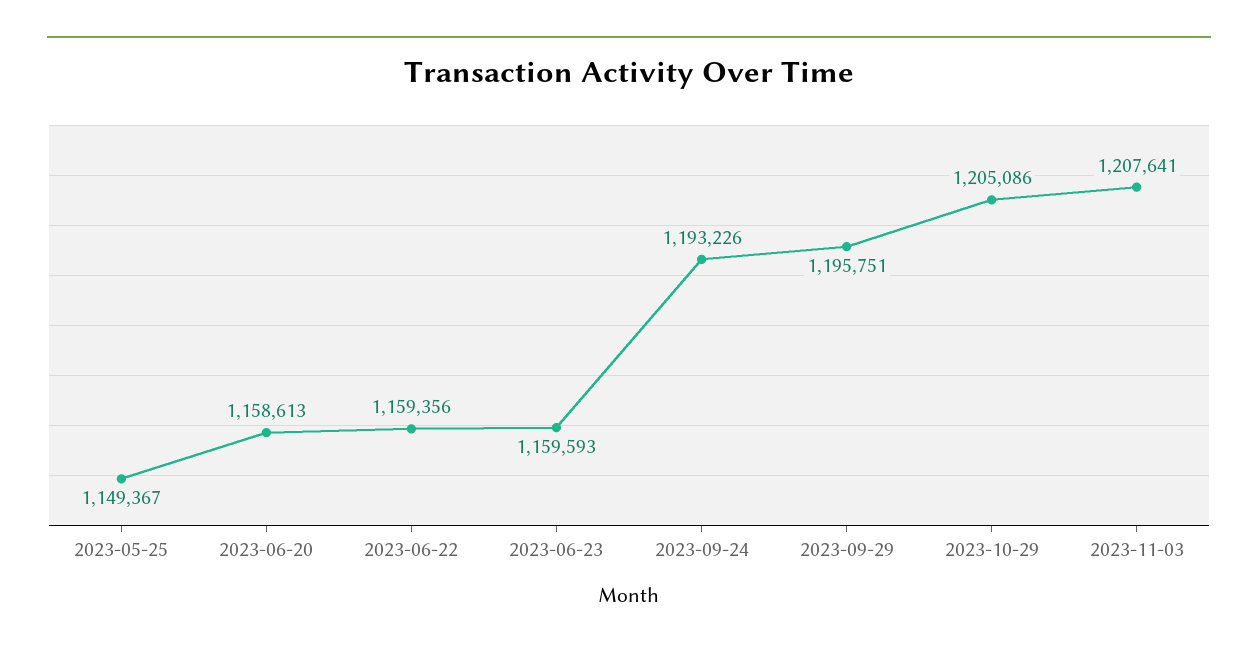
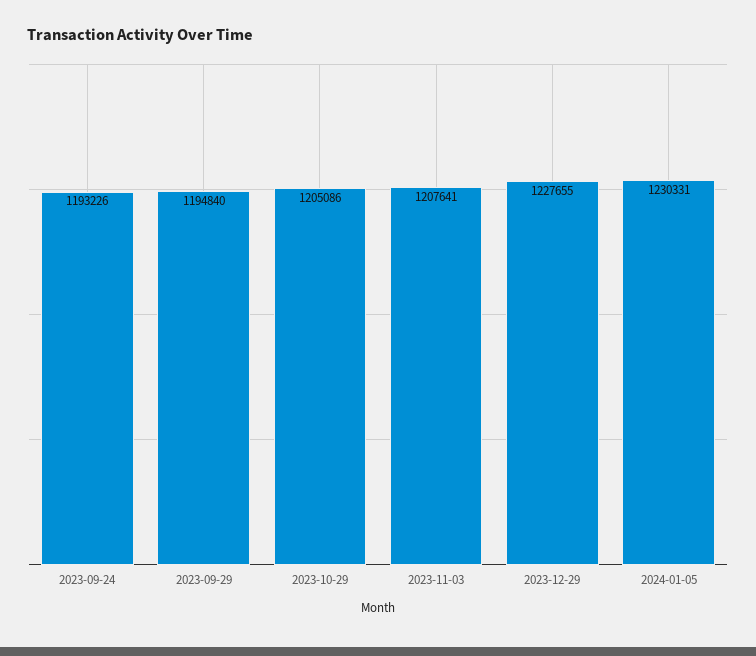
2023-05-25: 1149367 -> none
2023-06-20: 1158613 -> none
2023-06-22: 1159356 -> none
2023-06-23: 1159593 -> none
2023-09-29: 1195751 -> 1194840
2023-12-29: none -> 1227655
2024-01-05: none -> 1230331

